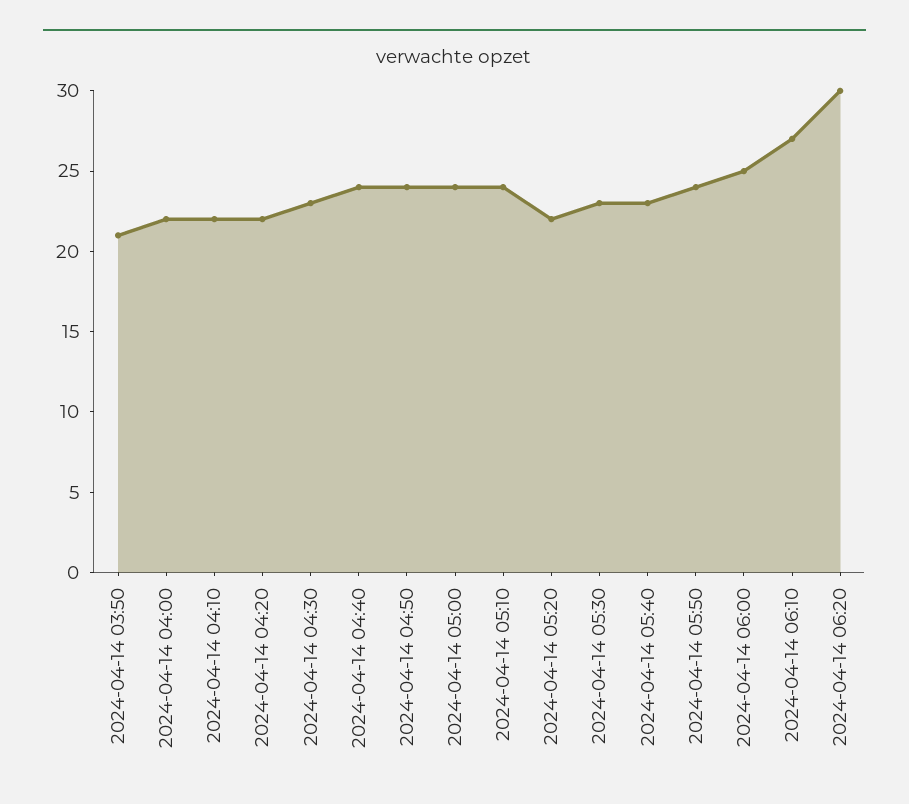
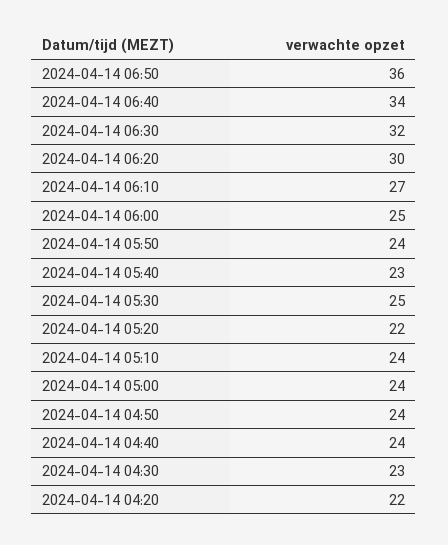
2024-04-14 03:50: 21 -> none
2024-04-14 04:00: 22 -> none
2024-04-14 04:10: 22 -> none
2024-04-14 05:30: 23 -> 25
2024-04-14 06:50: none -> 36
2024-04-14 06:40: none -> 34
2024-04-14 06:30: none -> 32

